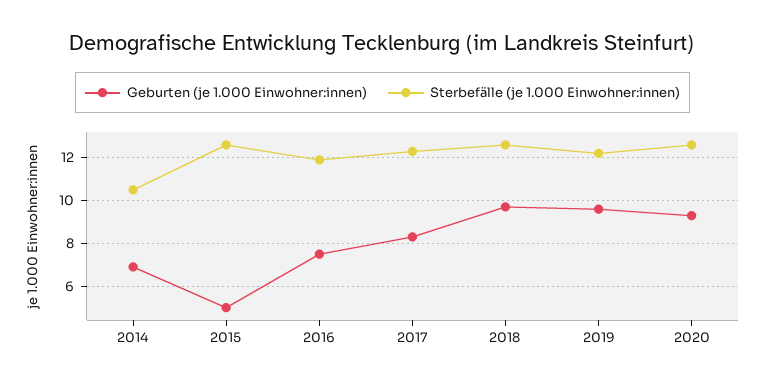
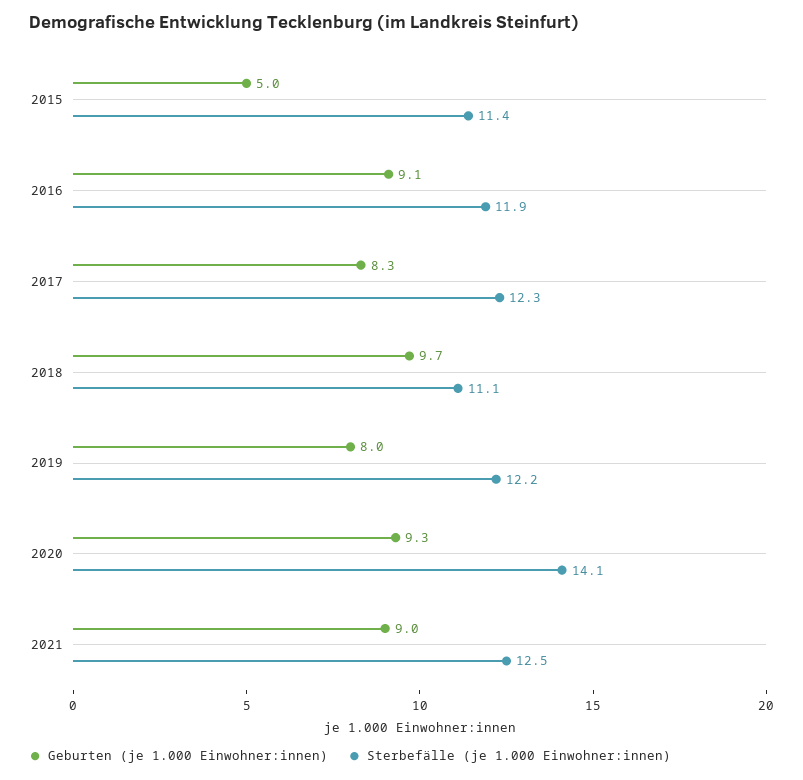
Geburten (je 1.000 Einwohner:innen), 2014: 7 -> none
Sterbefälle (je 1.000 Einwohner:innen), 2014: 10.5 -> none
Sterbefälle (je 1.000 Einwohner:innen), 2015: 12.5 -> 11.4
Geburten (je 1.000 Einwohner:innen), 2016: 7.5 -> 9.1
Sterbefälle (je 1.000 Einwohner:innen), 2018: 12.5 -> 11.1
Geburten (je 1.000 Einwohner:innen), 2019: 9.5 -> 8
Sterbefälle (je 1.000 Einwohner:innen), 2020: 12.5 -> 14.1
Geburten (je 1.000 Einwohner:innen), 2021: none -> 9
Sterbefälle (je 1.000 Einwohner:innen), 2021: none -> 12.5

